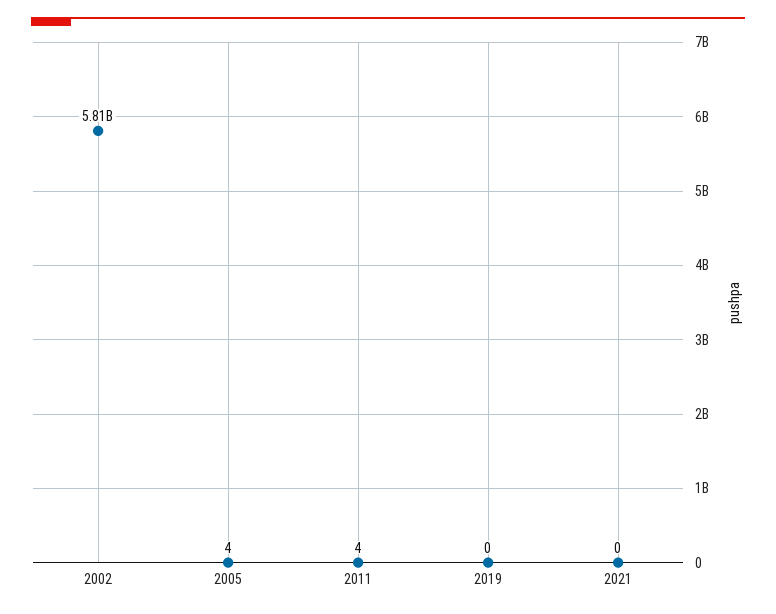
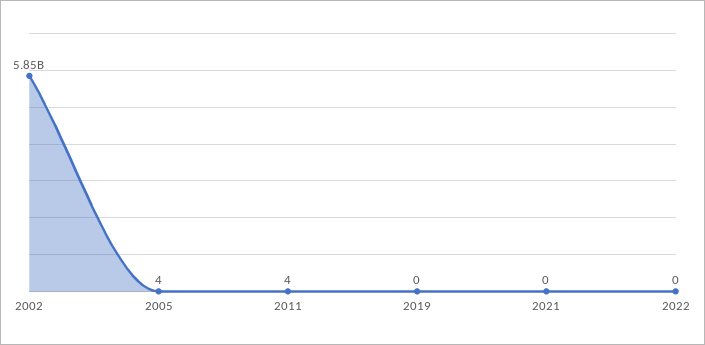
2002: 5810000000 -> 5850000000
2022: none -> 0

